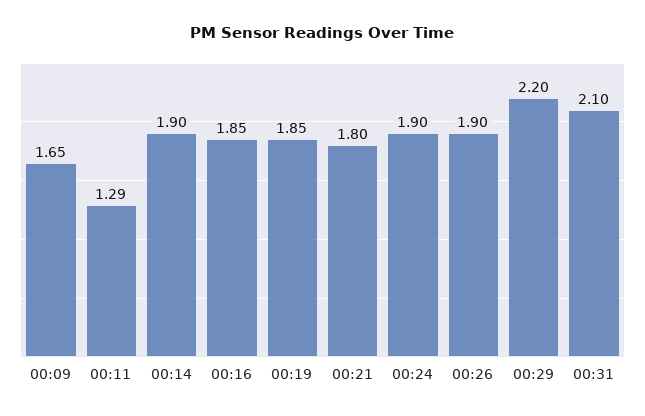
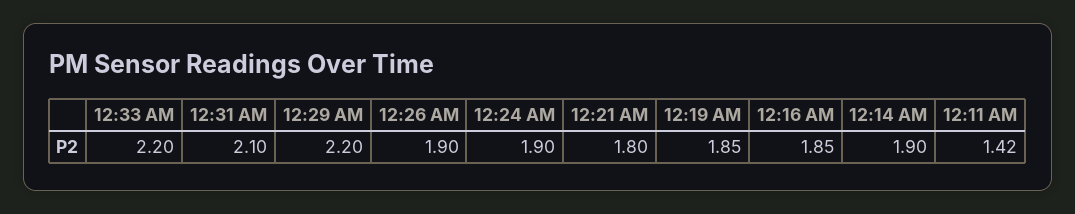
00:09: 1.65 -> none
00:11: 1.29 -> 1.42
12:33 AM: none -> 2.2

